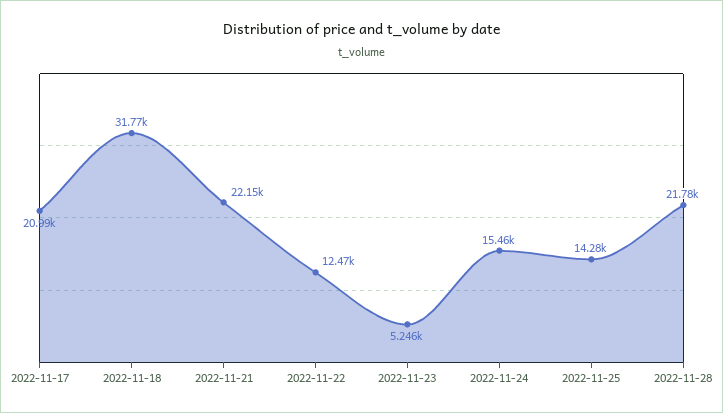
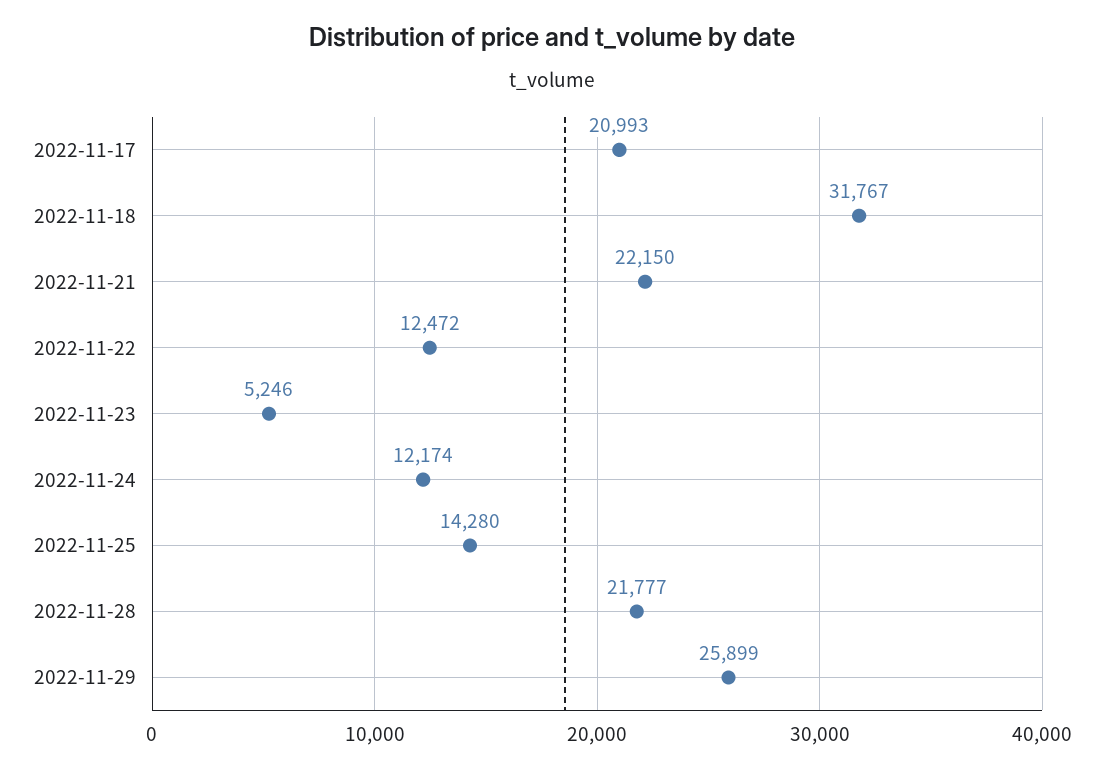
2022-11-24: 15460 -> 12174
2022-11-29: none -> 25899

